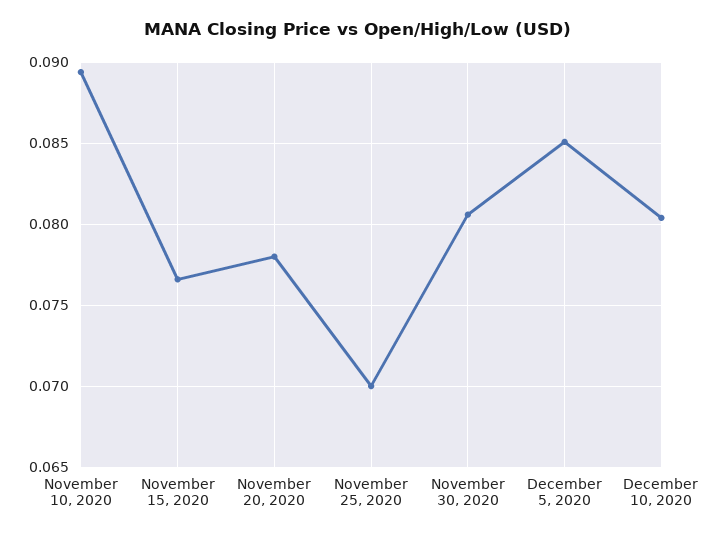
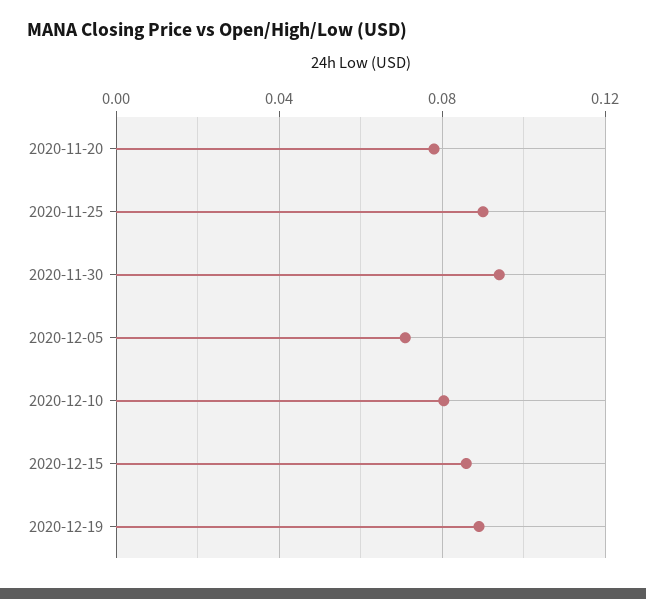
November 10, 2020: 0.0895 -> none
November 15, 2020: 0.0765 -> none
November 25, 2020: 0.07 -> 0.09
November 30, 2020: 0.0805 -> 0.095
December 5, 2020: 0.085 -> 0.07
2020-12-15: none -> 0.085
2020-12-19: none -> 0.09

